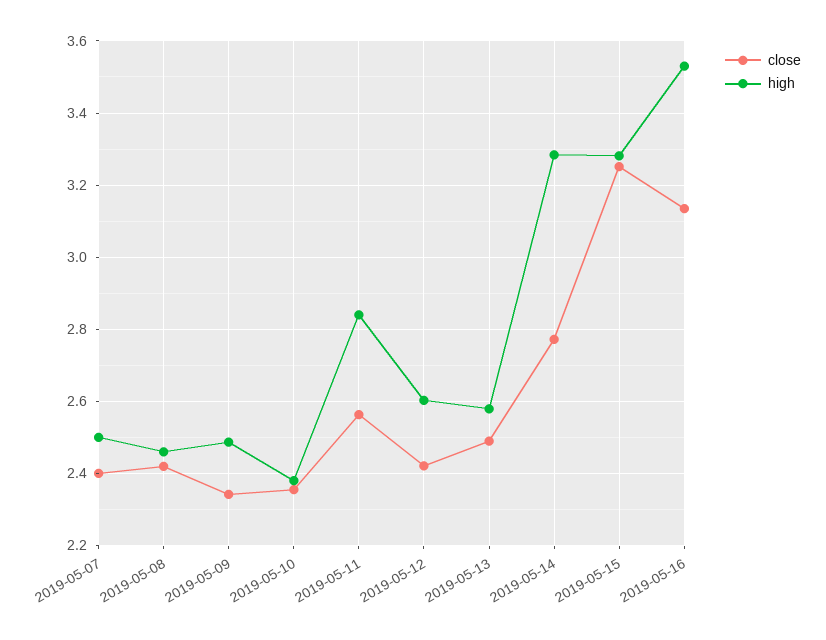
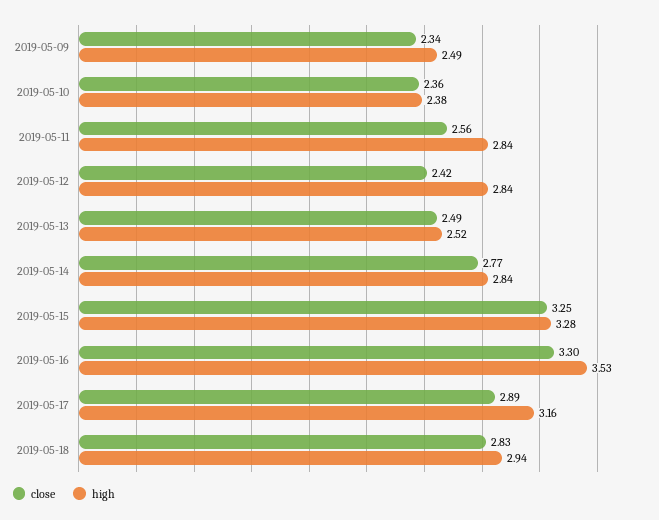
close, 2019-05-07: 2.4 -> none
high, 2019-05-07: 2.5 -> none
close, 2019-05-08: 2.42 -> none
high, 2019-05-08: 2.46 -> none
high, 2019-05-12: 2.6 -> 2.84
high, 2019-05-13: 2.58 -> 2.52
high, 2019-05-14: 3.28 -> 2.84
close, 2019-05-16: 3.14 -> 3.3
close, 2019-05-17: none -> 2.89
high, 2019-05-17: none -> 3.16
close, 2019-05-18: none -> 2.83
high, 2019-05-18: none -> 2.94

